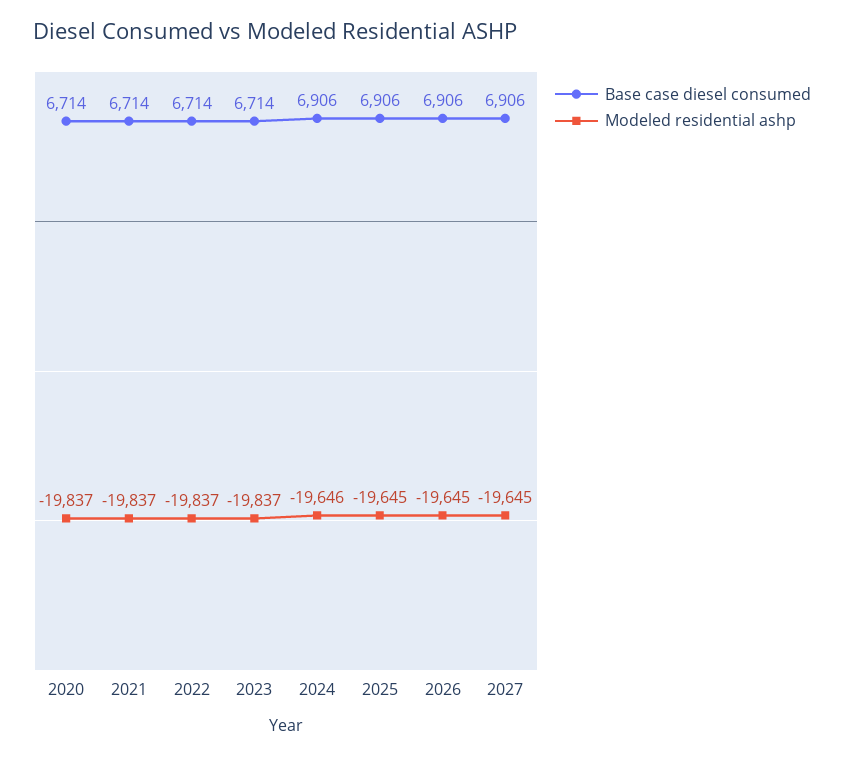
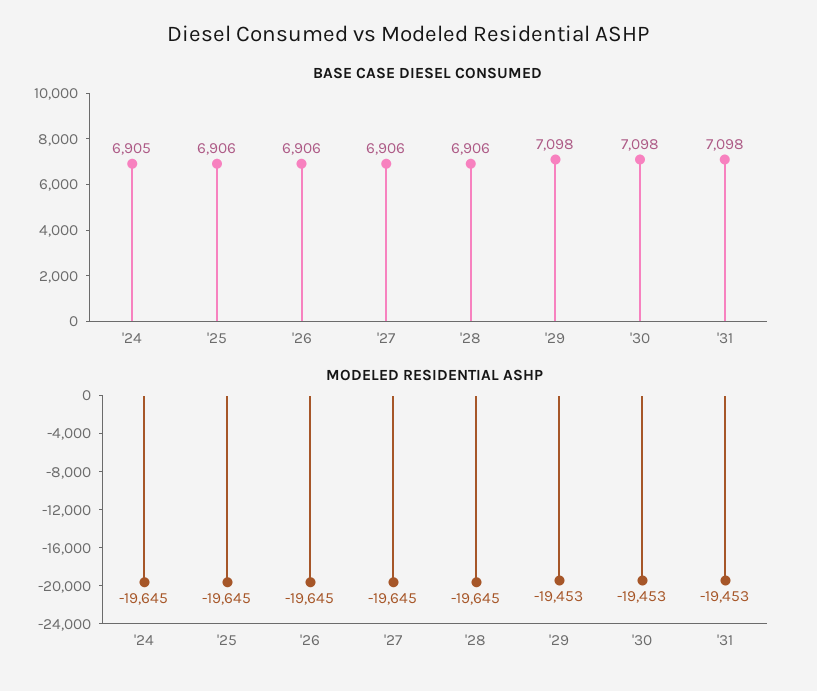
Base case diesel consumed, 2020: 6714 -> none
Modeled residential ashp, 2020: -19837 -> none
Base case diesel consumed, 2021: 6714 -> none
Modeled residential ashp, 2021: -19837 -> none
Base case diesel consumed, 2022: 6714 -> none
Modeled residential ashp, 2022: -19837 -> none
Base case diesel consumed, 2023: 6714 -> none
Modeled residential ashp, 2023: -19837 -> none
Base case diesel consumed, 2024: 6906 -> 6905
Modeled residential ashp, 2024: -19646 -> -19645
Base case diesel consumed, '28: none -> 6906
Base case diesel consumed, '29: none -> 7098
Base case diesel consumed, '30: none -> 7098
Base case diesel consumed, '31: none -> 7098
Modeled residential ashp, '28: none -> -19645
Modeled residential ashp, '29: none -> -19453
Modeled residential ashp, '30: none -> -19453
Modeled residential ashp, '31: none -> -19453

